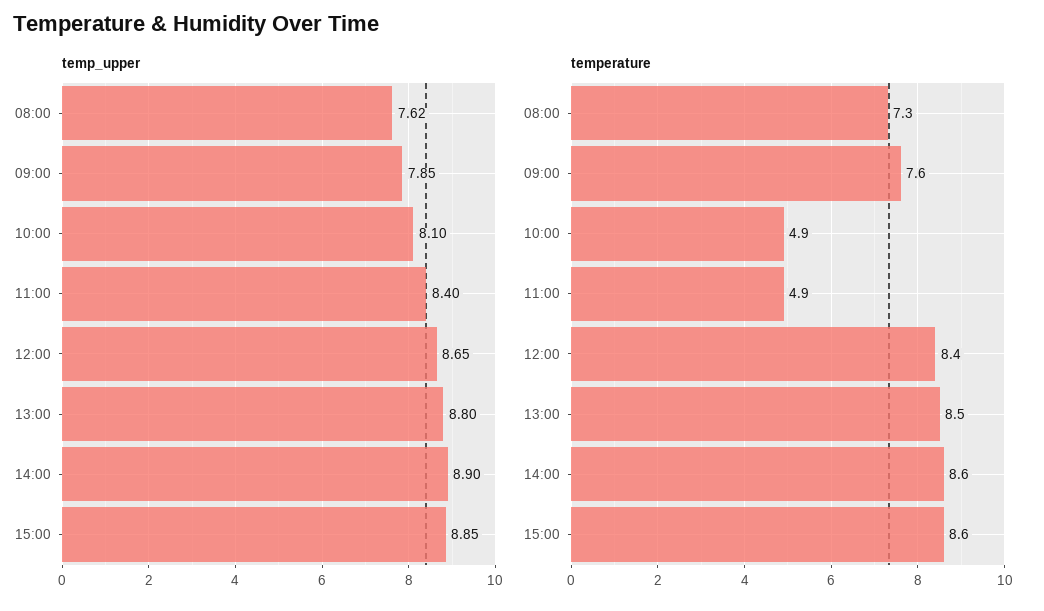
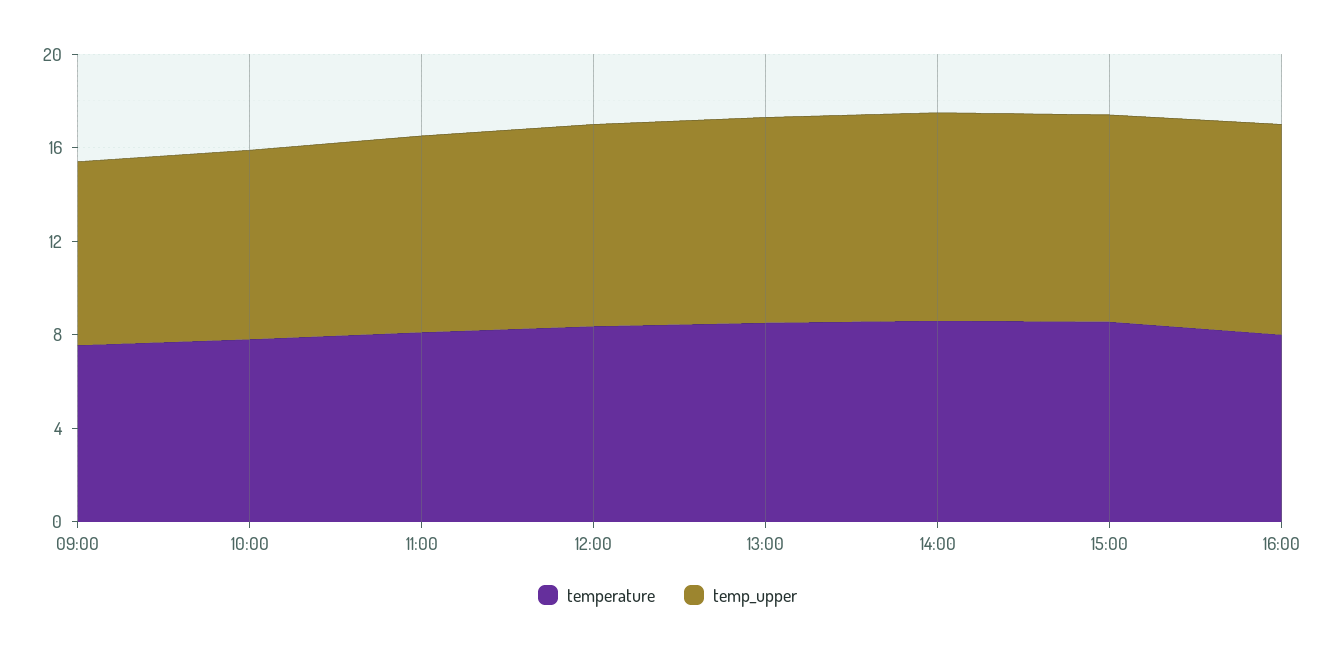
temp_upper, 08:00: 7.62 -> none
temperature, 08:00: 7.3 -> none
temperature, 10:00: 4.9 -> 8
temperature, 11:00: 4.9 -> 8
temperature, 16:00: none -> 8
temp_upper, 16:00: none -> 9

